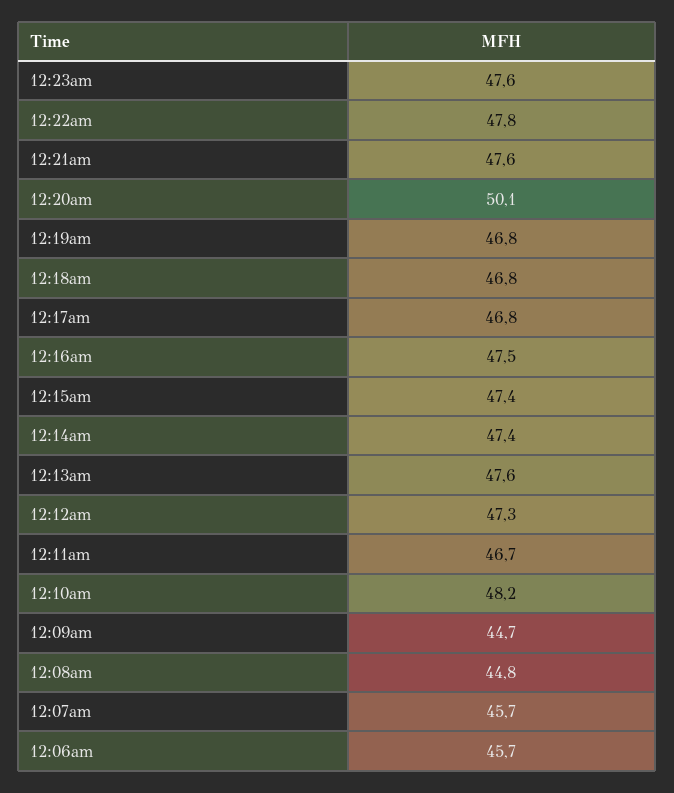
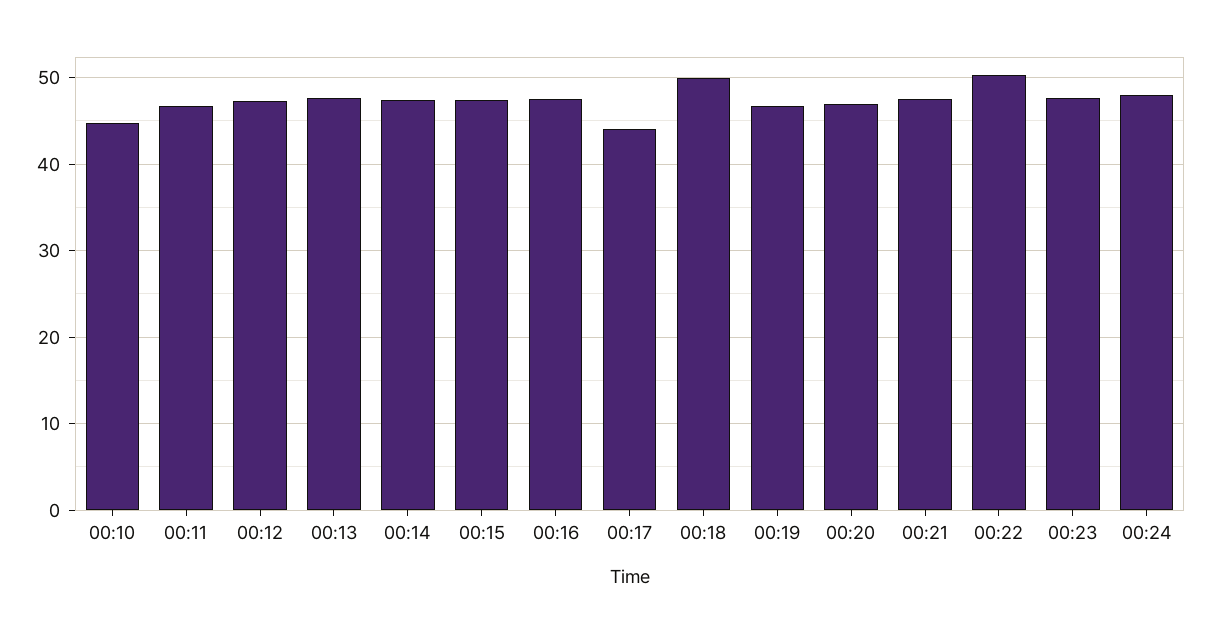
12:22am: 47.8 -> 50
12:20am: 50.1 -> 47
12:18am: 46.8 -> 50
12:17am: 46.8 -> 44
12:10am: 48.2 -> 45
12:09am: 44.7 -> none
12:08am: 44.8 -> none
12:07am: 45.7 -> none
12:06am: 45.7 -> none
00:24: none -> 48

